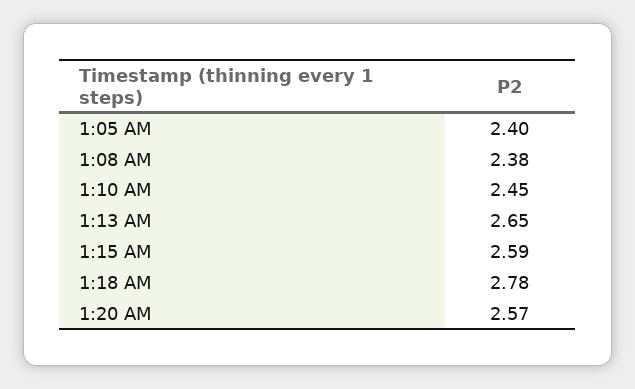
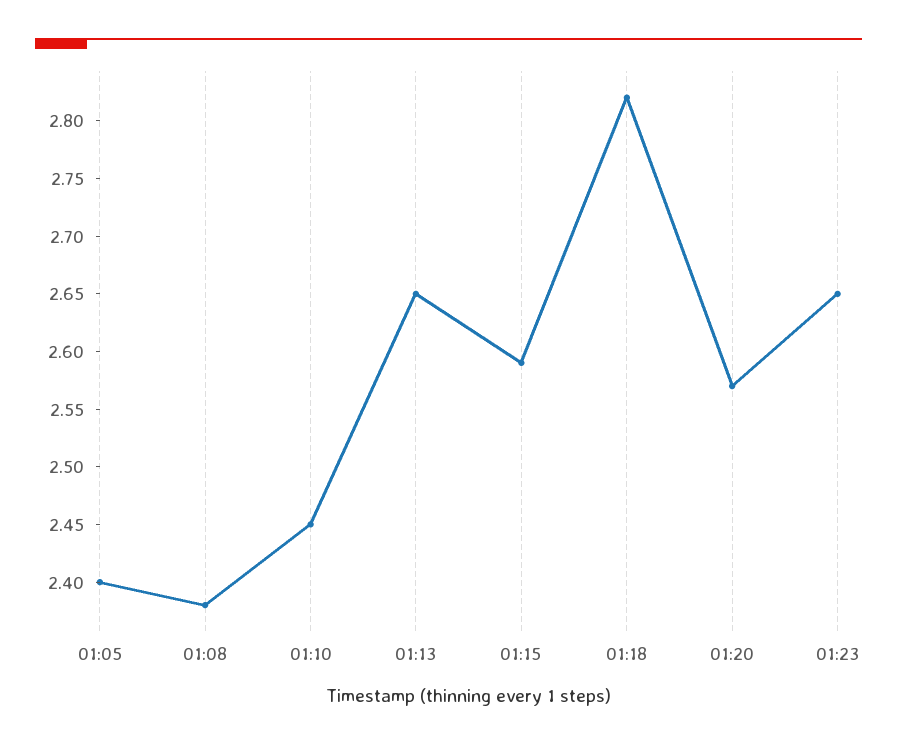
1:18 AM: 2.78 -> 2.82
01:23: none -> 2.65

